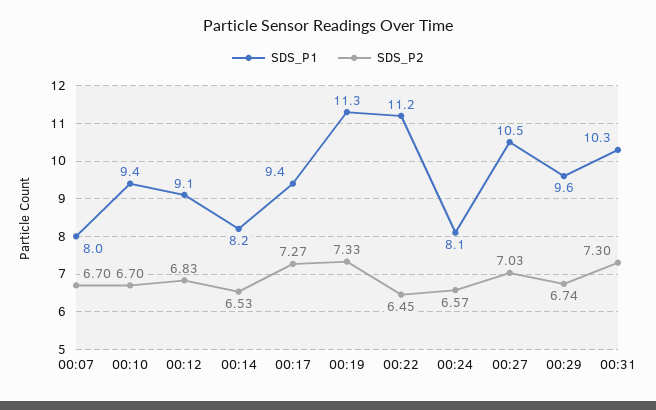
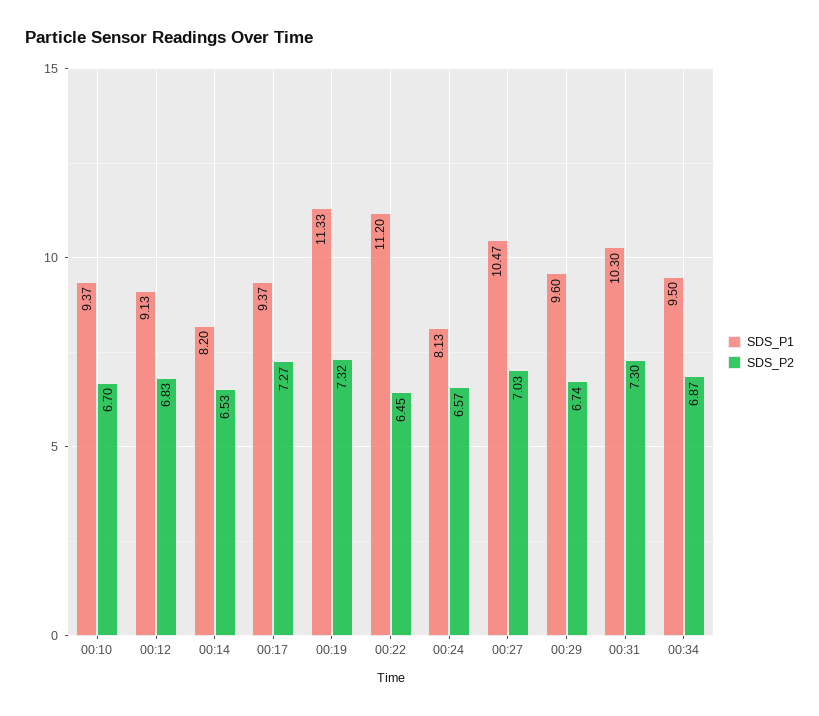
SDS_P1, 00:07: 8 -> none
SDS_P2, 00:07: 6.7 -> none
SDS_P2, 00:19: 7.33 -> 7.32
SDS_P1, 00:34: none -> 9.5
SDS_P2, 00:34: none -> 6.87

